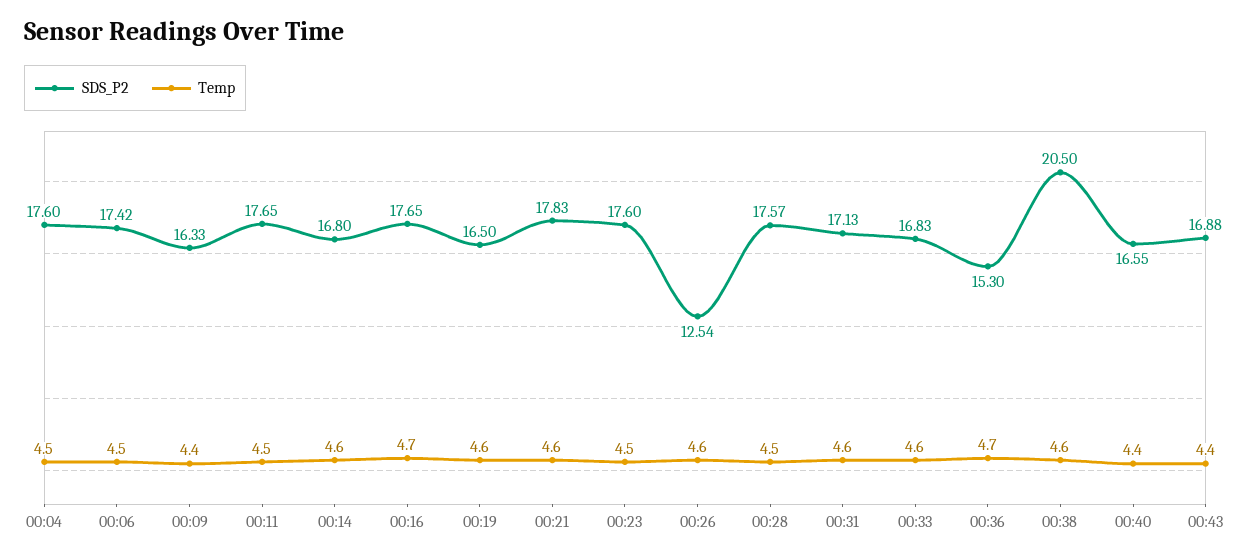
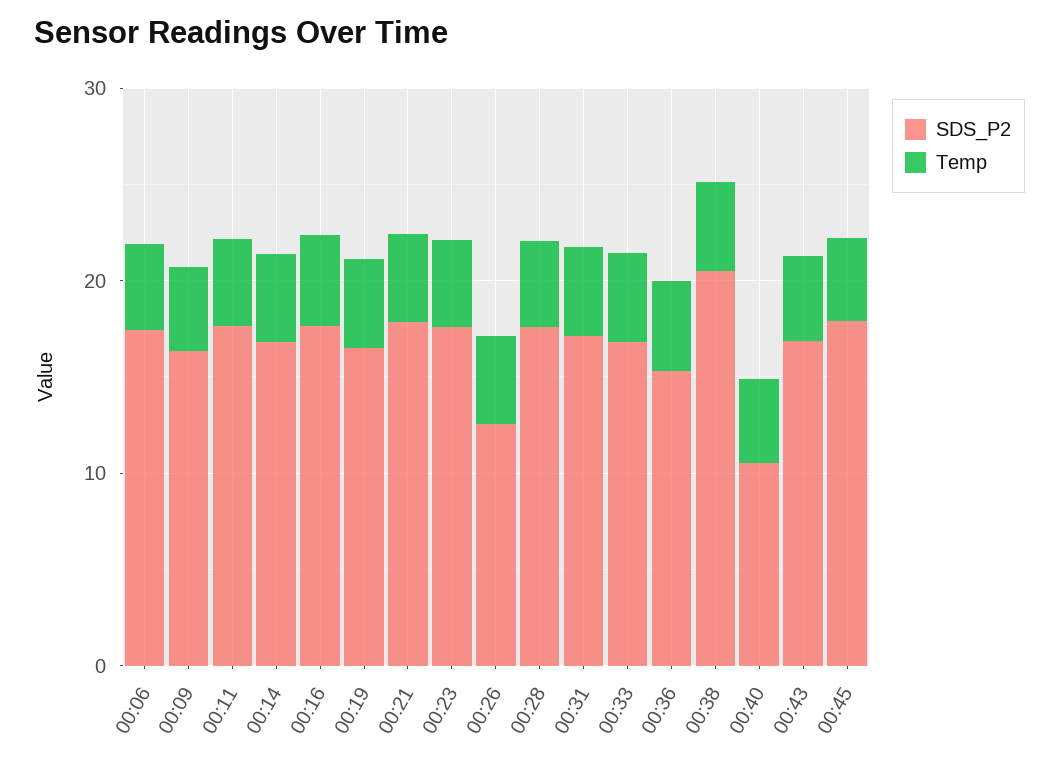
SDS_P2, 00:04: 17.6 -> none
Temp, 00:04: 4.5 -> none
SDS_P2, 00:40: 16.55 -> 10
SDS_P2, 00:45: none -> 18
Temp, 00:45: none -> 4

